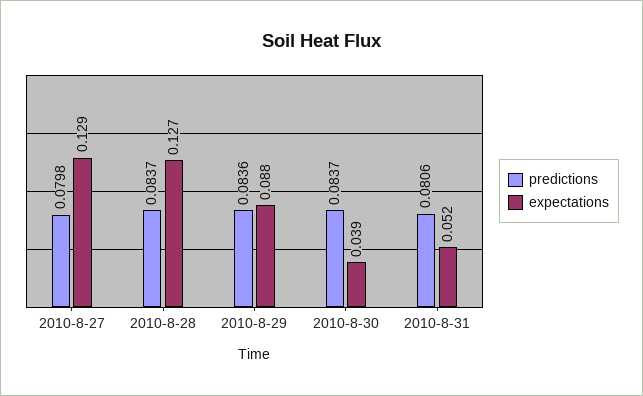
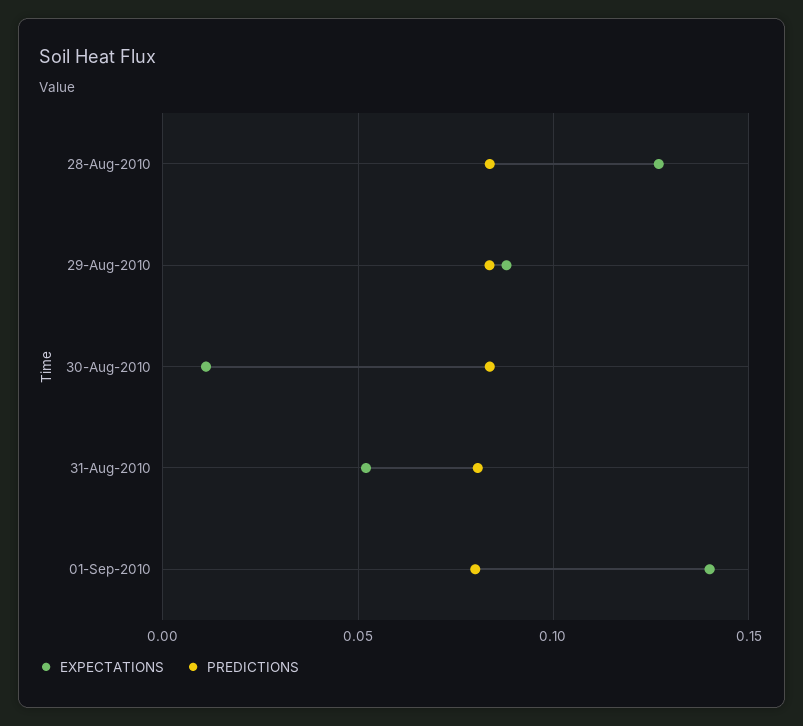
predictions, 2010-8-27: 0.0798 -> none
expectations, 2010-8-27: 0.129 -> none
expectations, 2010-8-30: 0.039 -> 0.01
expectations, 01-Sep-2010: none -> 0.14
predictions, 01-Sep-2010: none -> 0.08

